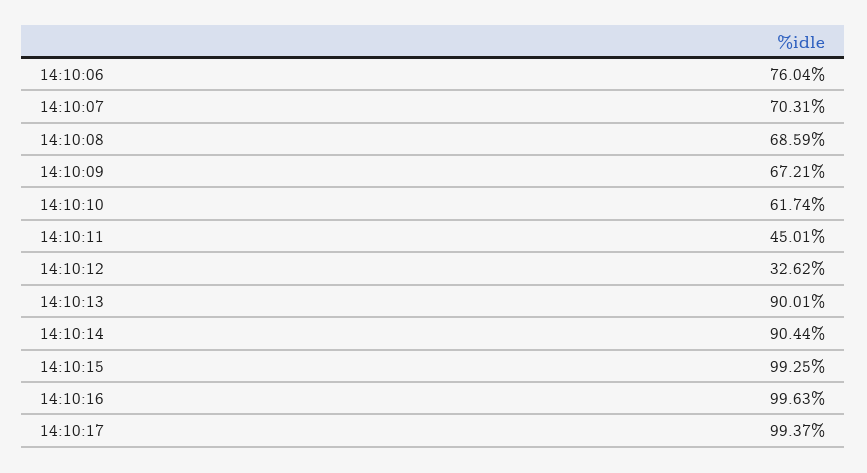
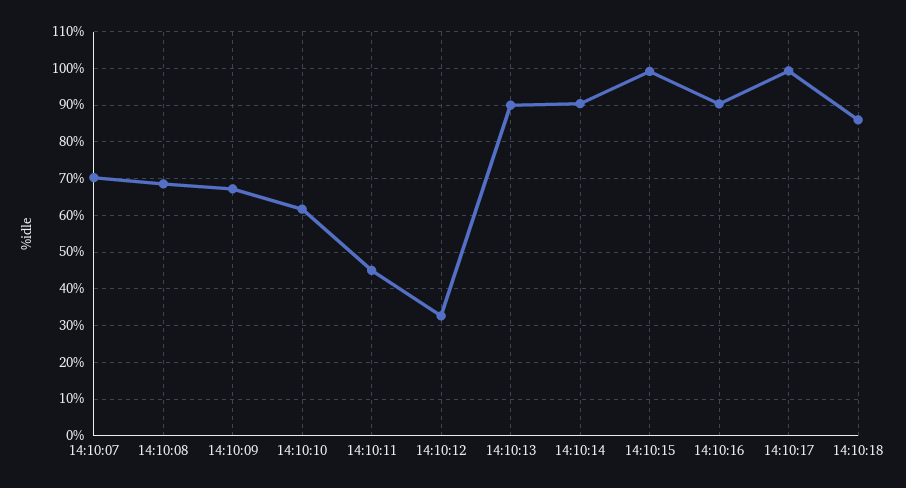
14:10:06: 76.04 -> none
14:10:16: 99.63 -> 90
14:10:18: none -> 86

